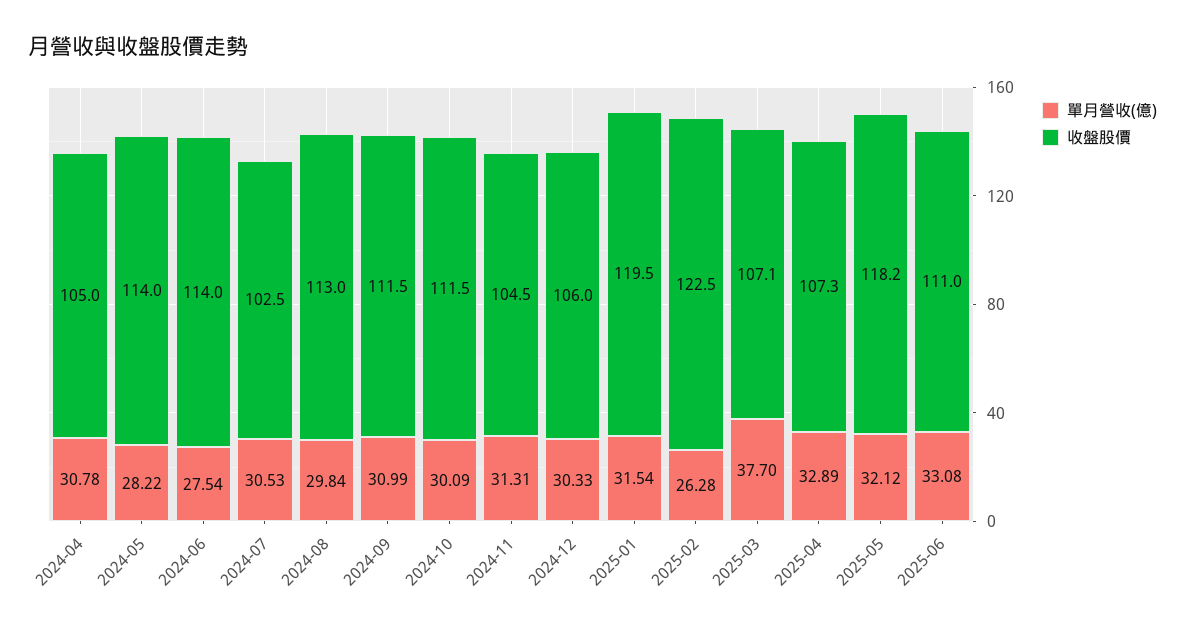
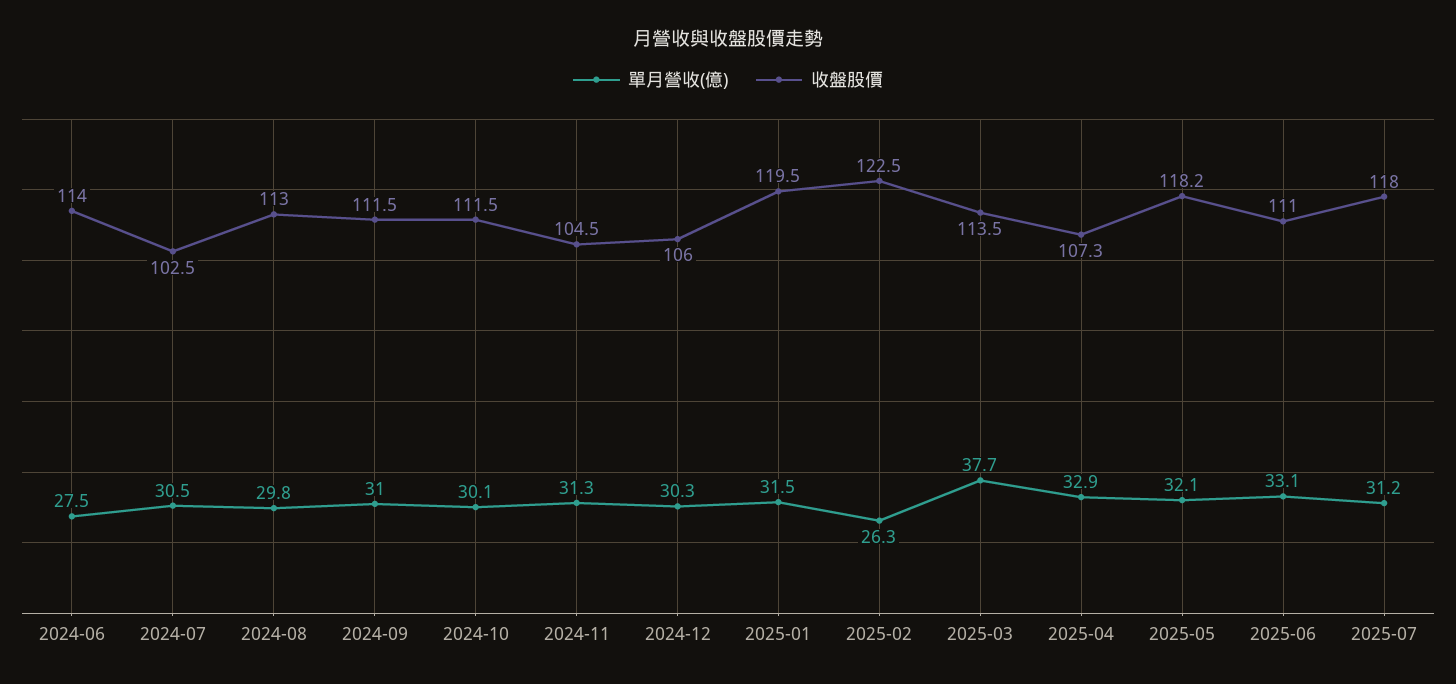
單月營收(億), 2024-04: 30.78 -> none
收盤股價, 2024-04: 105 -> none
單月營收(億), 2024-05: 28.22 -> none
收盤股價, 2024-05: 114 -> none
收盤股價, 2025-03: 107.1 -> 113.5
單月營收(億), 2025-07: none -> 31.2
收盤股價, 2025-07: none -> 118

